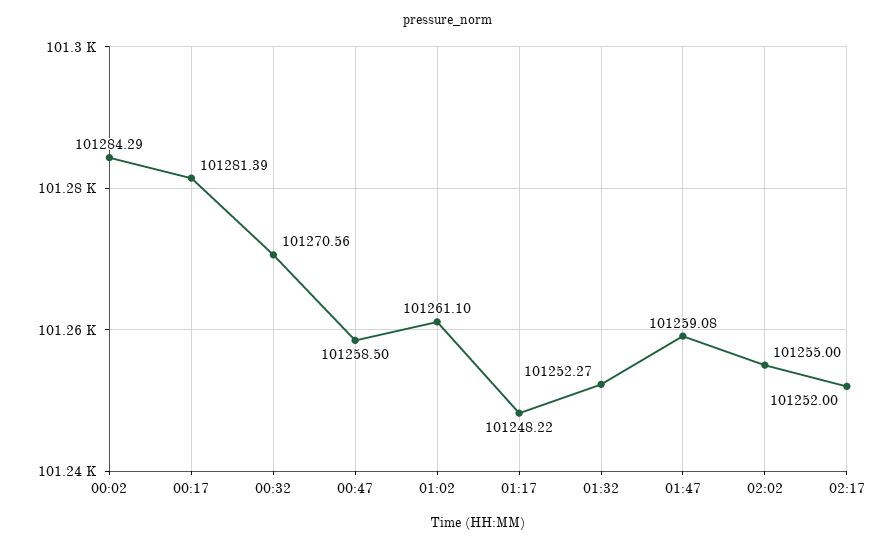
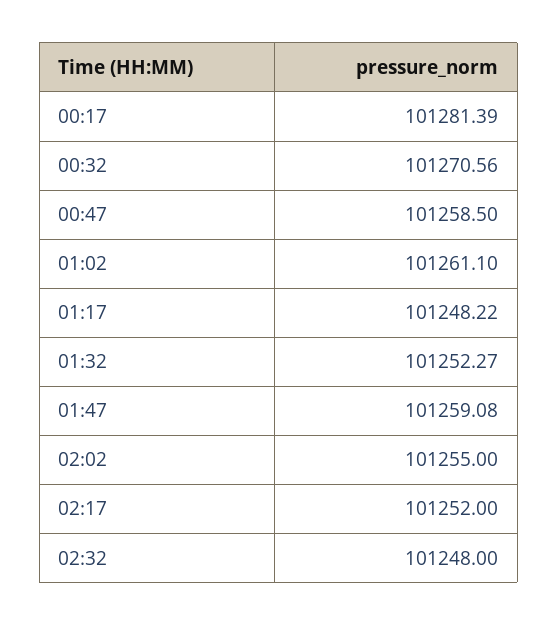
00:02: 101284.29 -> none
02:32: none -> 101248

